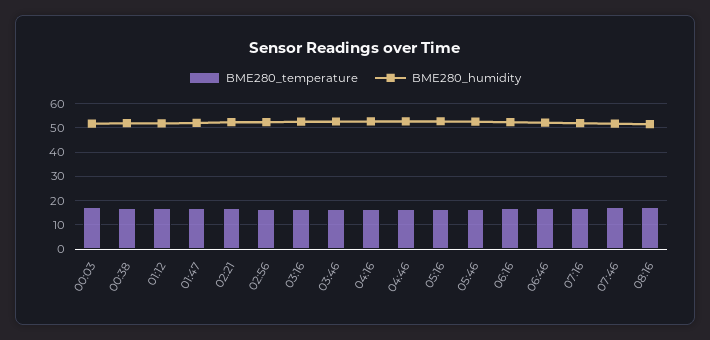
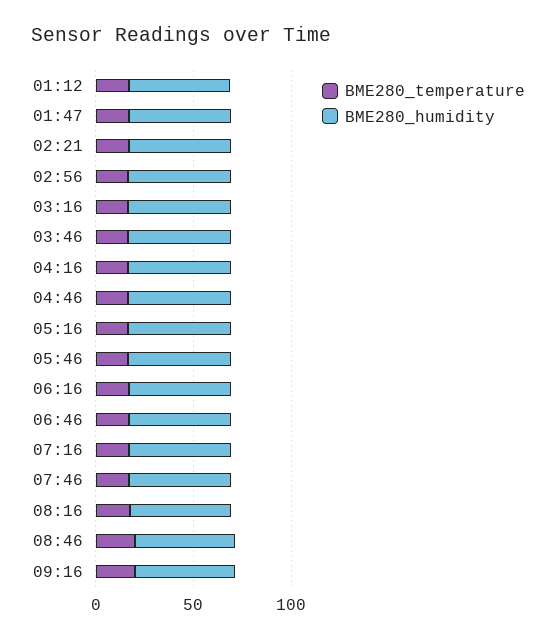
BME280_temperature, 00:03: 17.5 -> none
BME280_humidity, 00:03: 52.5 -> none
BME280_temperature, 00:38: 17.5 -> none
BME280_humidity, 00:38: 52.5 -> none
BME280_temperature, 08:46: none -> 20
BME280_humidity, 08:46: none -> 50
BME280_temperature, 09:16: none -> 20
BME280_humidity, 09:16: none -> 50

